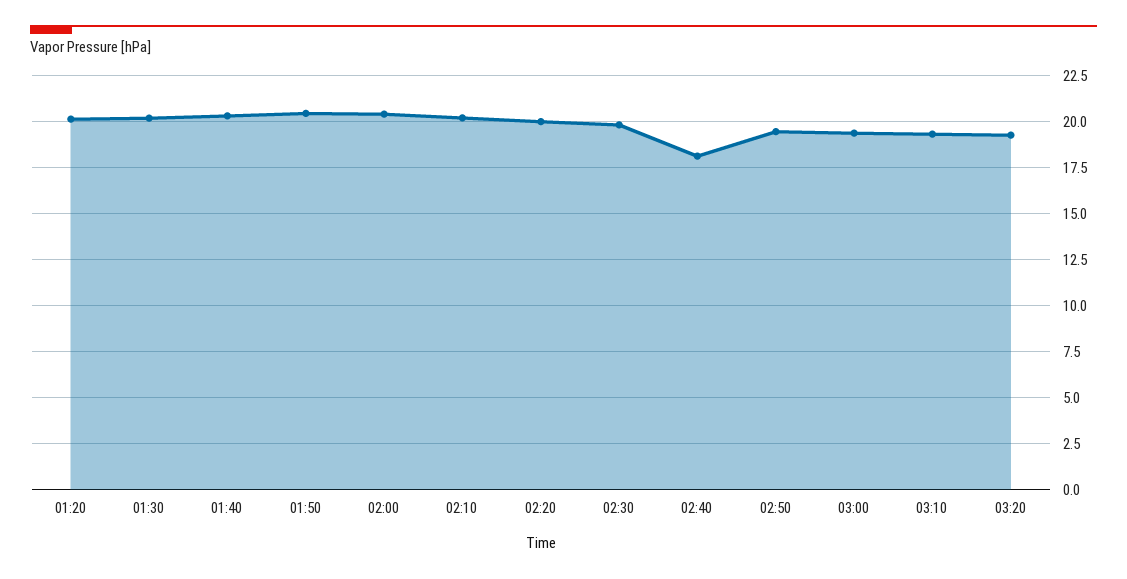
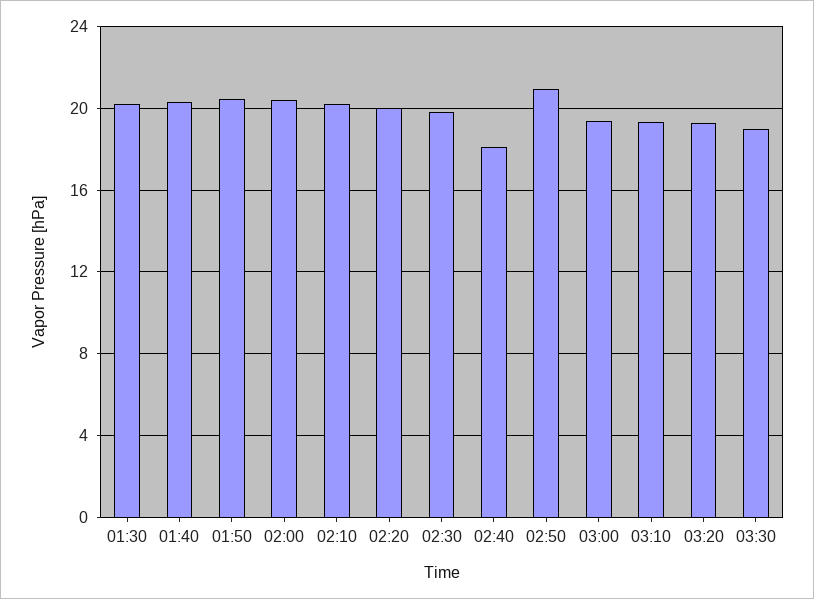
01:20: 20 -> none
02:50: 19.5 -> 21
03:30: none -> 19

